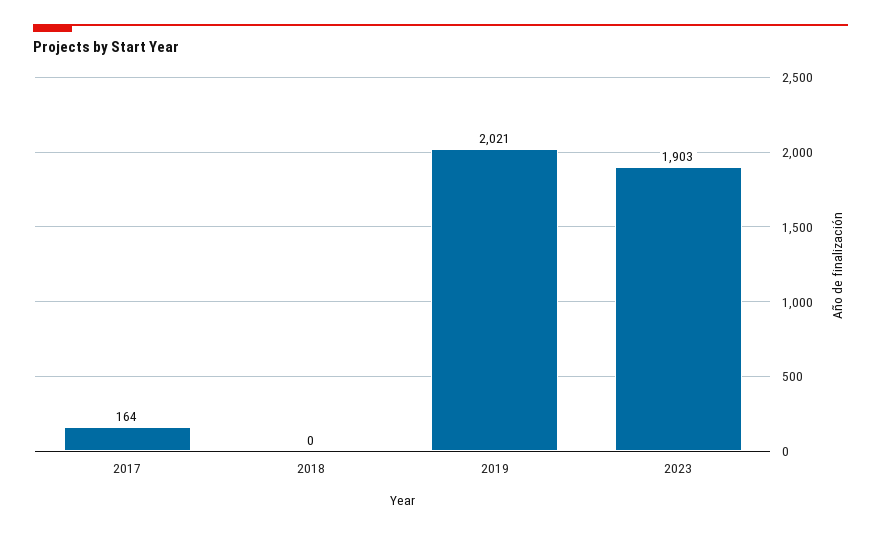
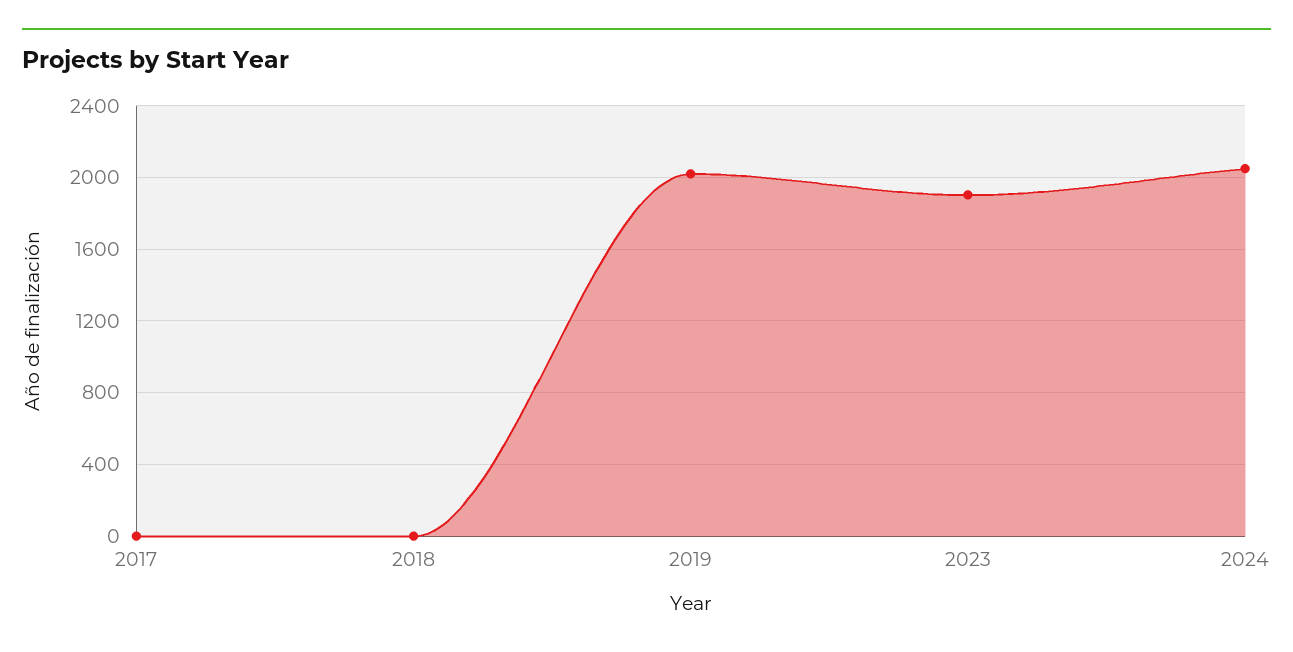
2017: 164 -> 0
2024: none -> 2050

